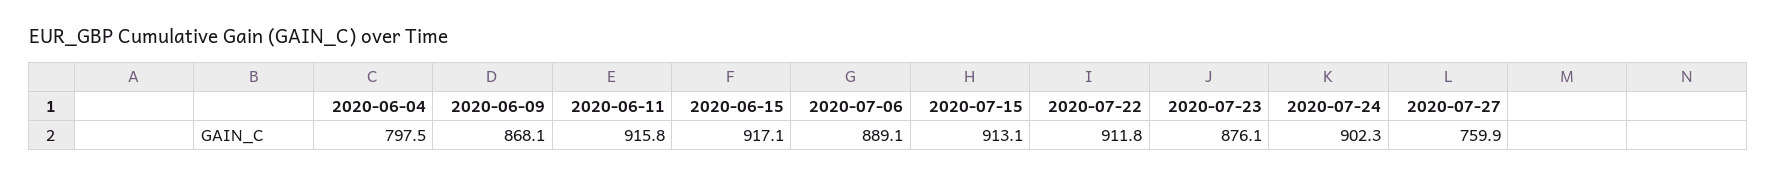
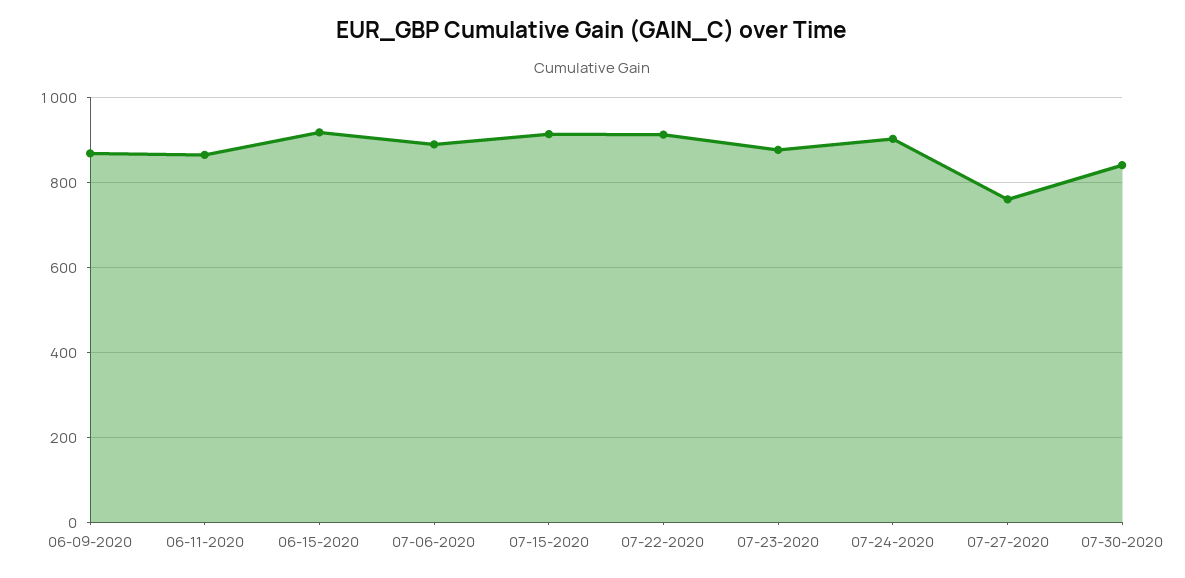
2020-06-04: 797.5 -> none
2020-06-11: 915.8 -> 860
07-30-2020: none -> 840

